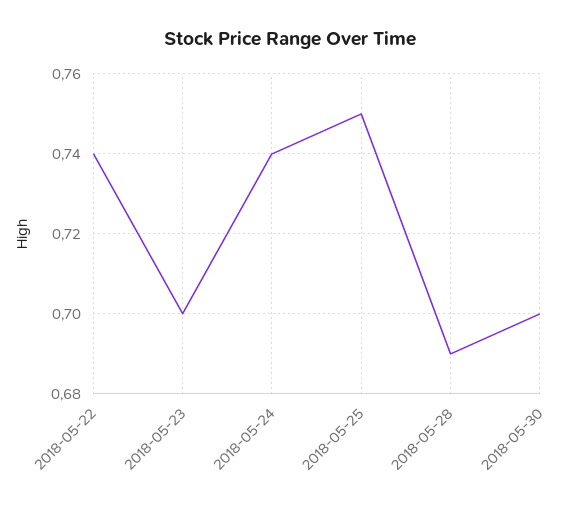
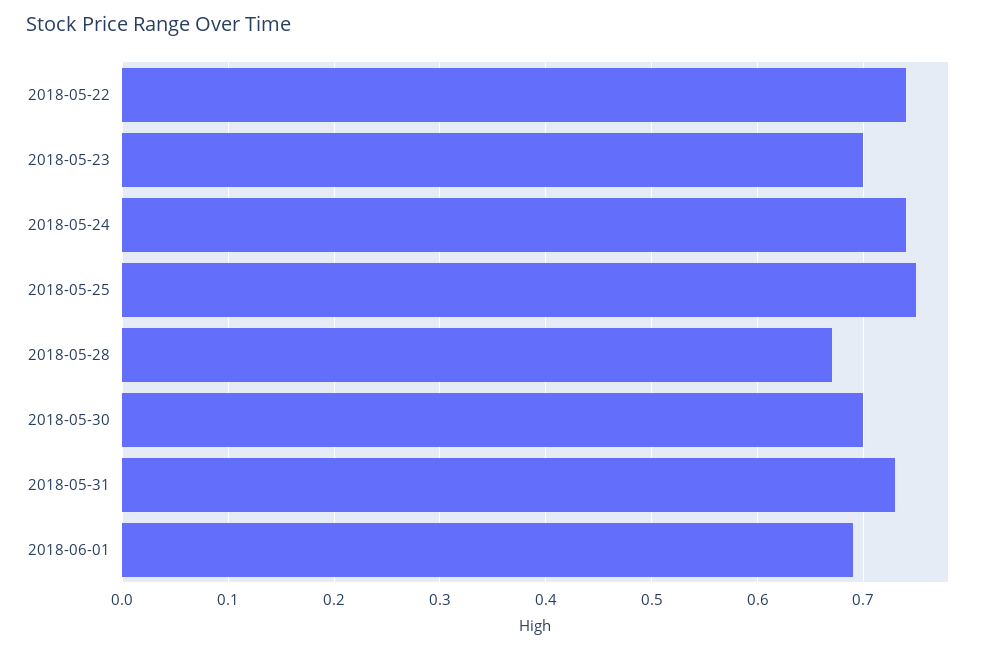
2018-05-28: 0.69 -> 0.67
2018-05-31: none -> 0.73
2018-06-01: none -> 0.69

